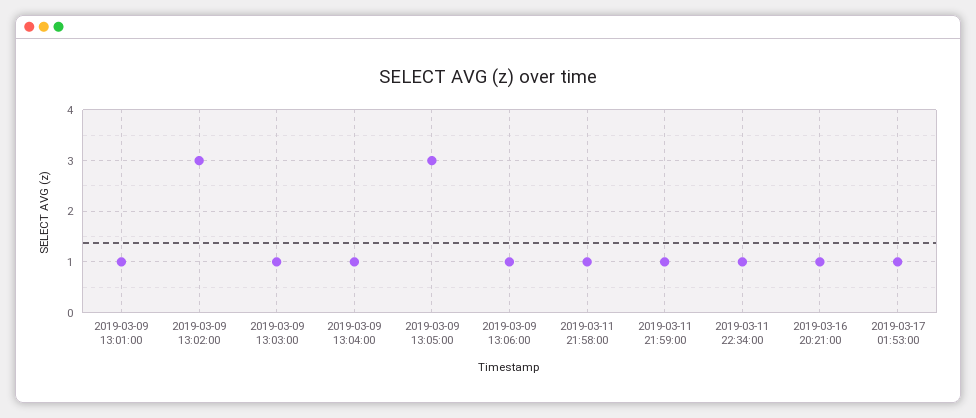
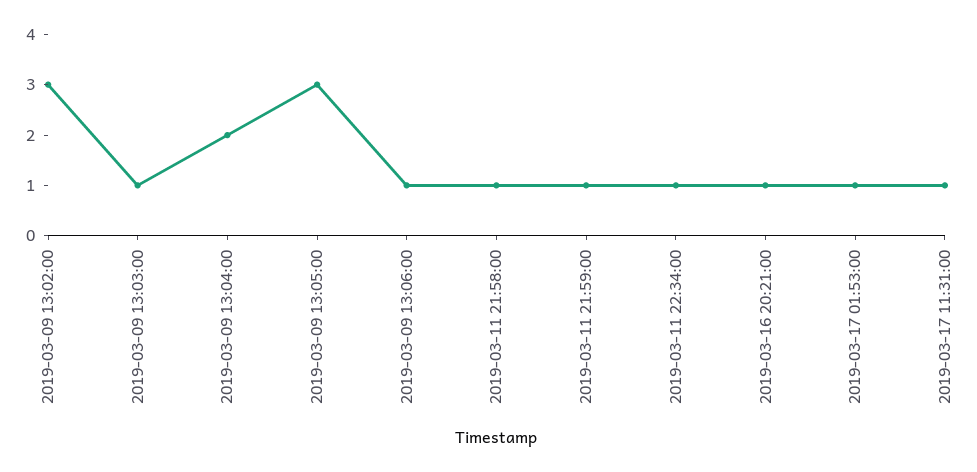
2019-03-09 13:01:00: 1 -> none
2019-03-09 13:04:00: 1 -> 2
2019-03-17 11:31:00: none -> 1

